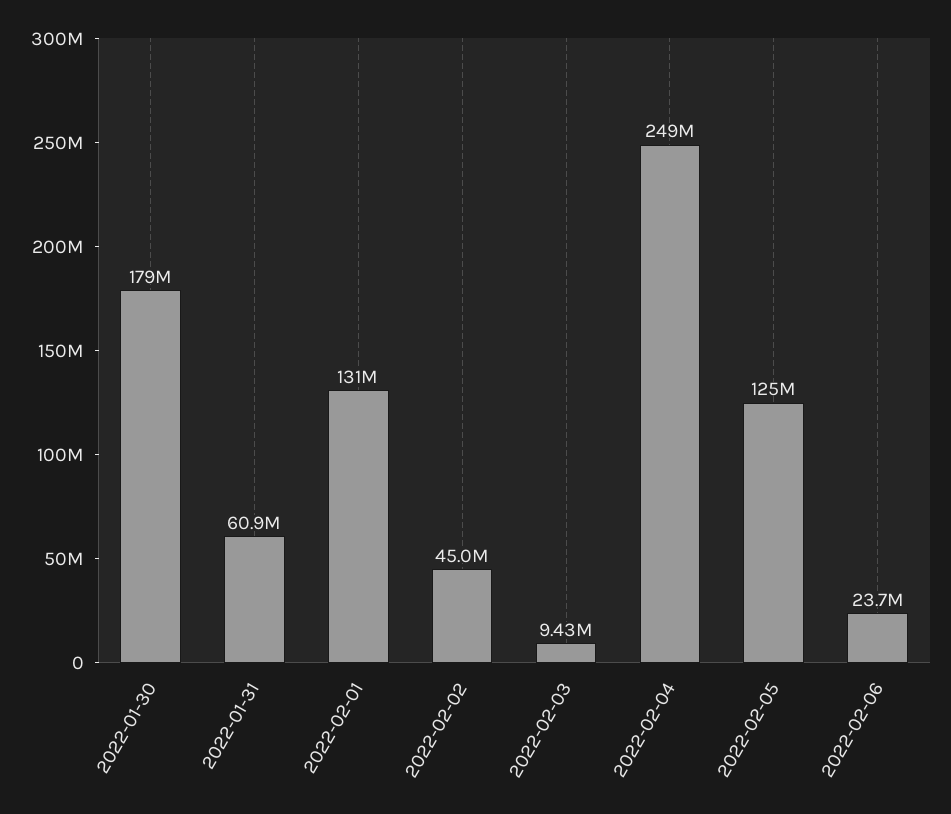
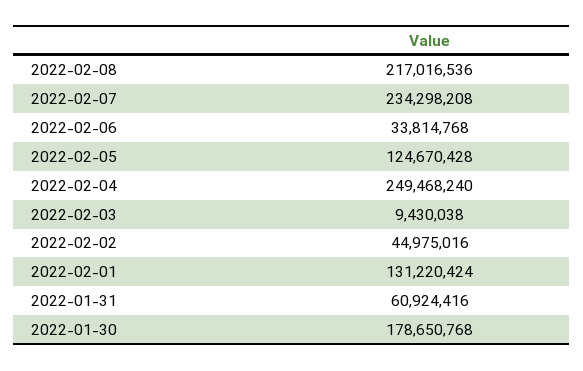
2022-02-06: 23700000 -> 33814768
2022-02-08: none -> 217016536
2022-02-07: none -> 234298208

